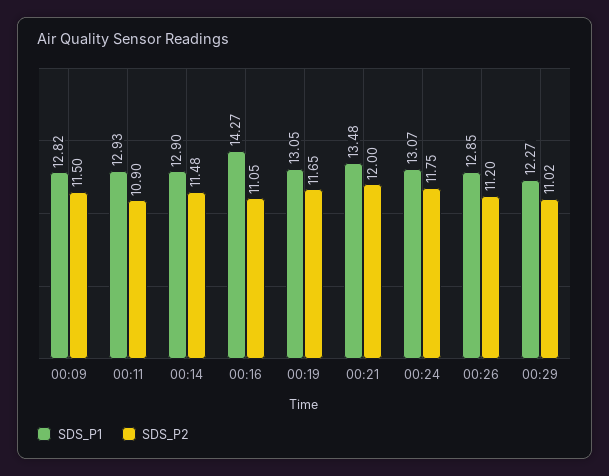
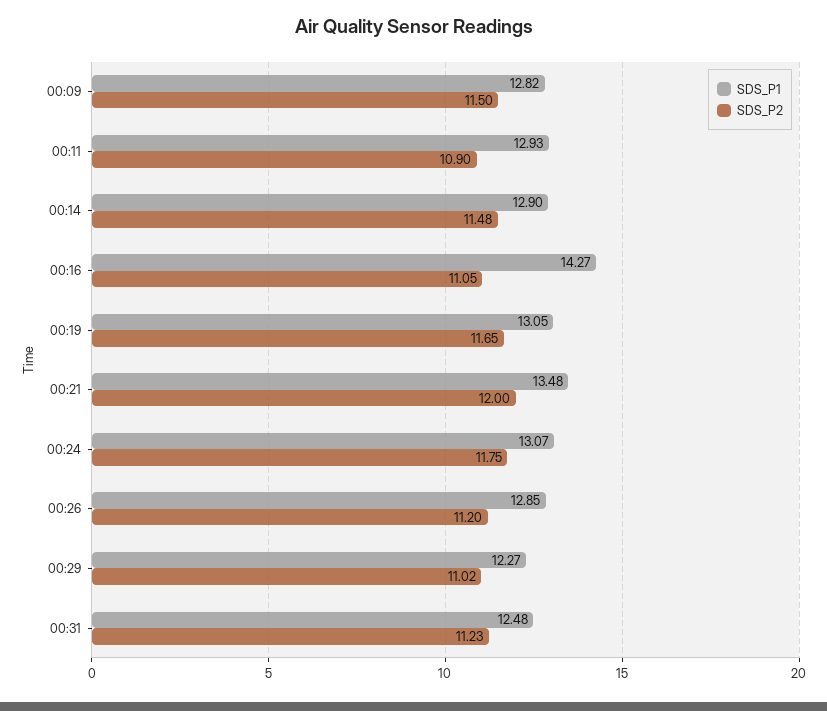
SDS_P1, 00:31: none -> 12.48
SDS_P2, 00:31: none -> 11.23

